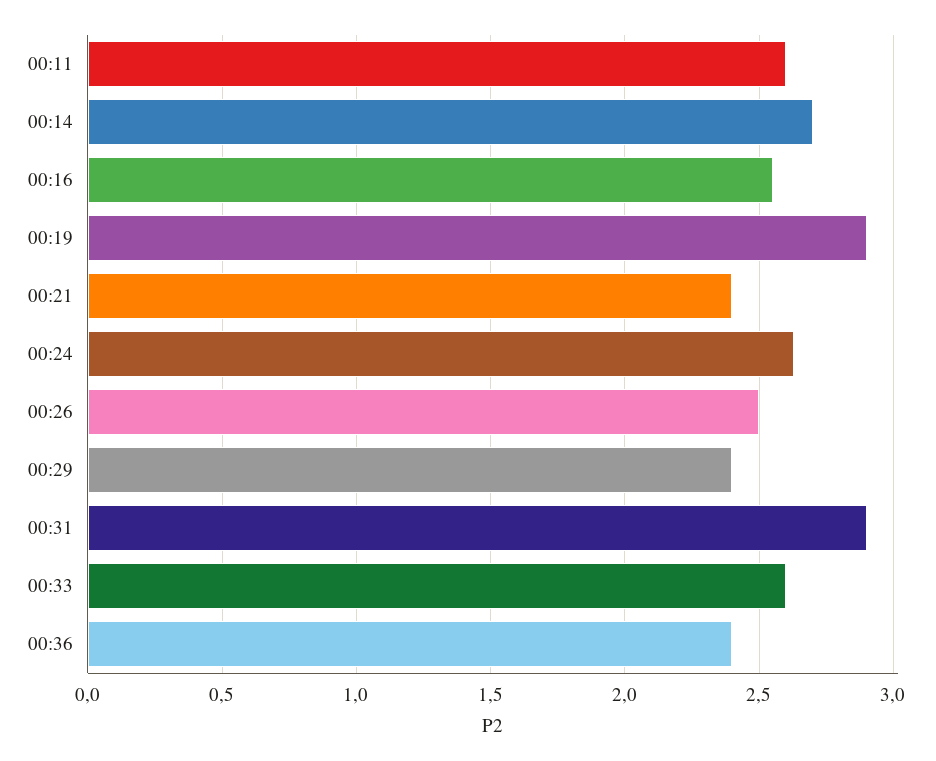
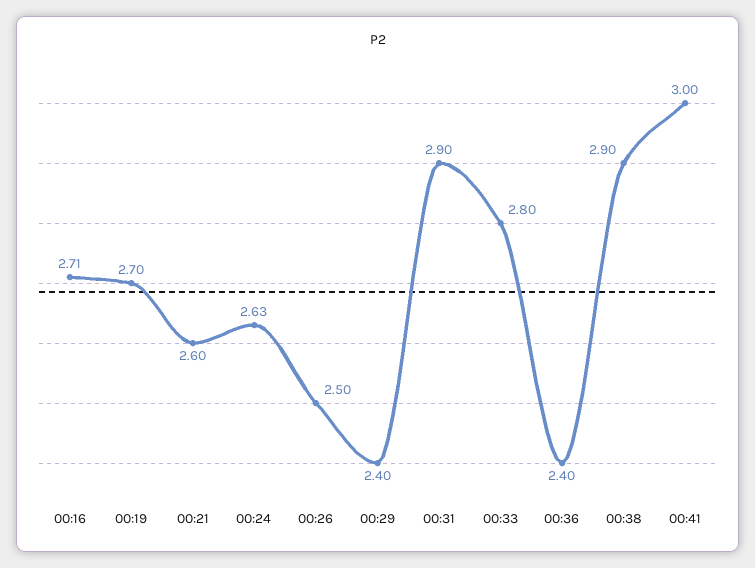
00:11: 2.6 -> none
00:14: 2.7 -> none
00:16: 2.55 -> 2.71
00:19: 2.9 -> 2.7
00:21: 2.4 -> 2.6
00:33: 2.6 -> 2.8
00:38: none -> 2.9
00:41: none -> 3

